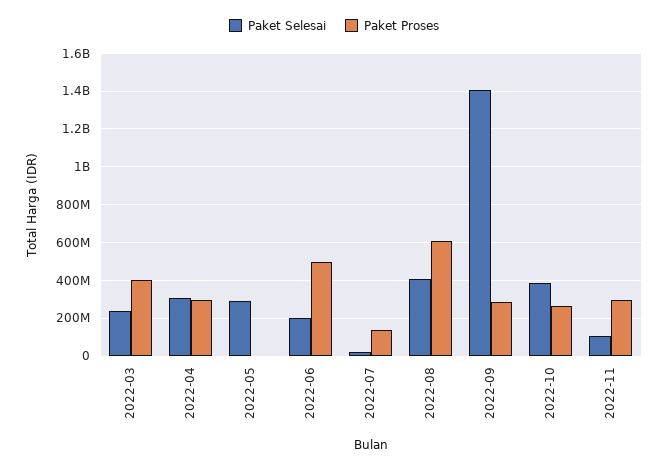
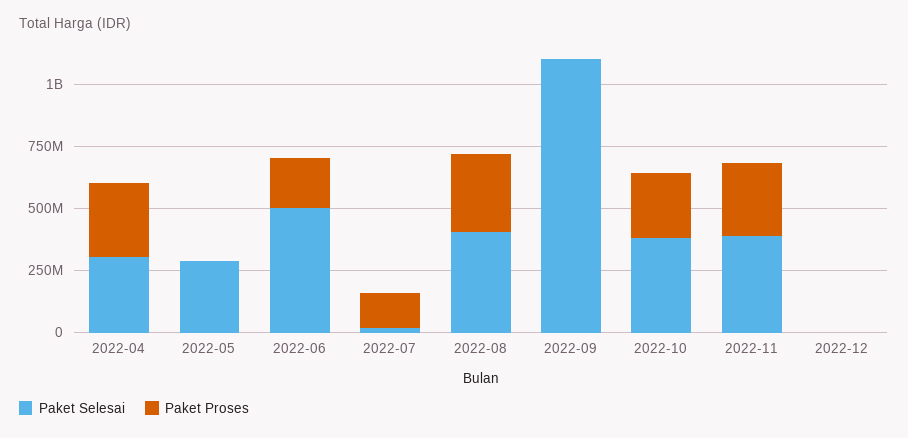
Paket Selesai, 2022-03: 250000000 -> none
Paket Proses, 2022-03: 400000000 -> none
Paket Selesai, 2022-06: 200000000 -> 500000000
Paket Proses, 2022-06: 500000000 -> 200000000
Paket Proses, 2022-08: 600000000 -> 300000000
Paket Selesai, 2022-09: 1400000000 -> 1100000000
Paket Proses, 2022-09: 300000000 -> 0
Paket Selesai, 2022-11: 100000000 -> 400000000
Paket Selesai, 2022-12: none -> 0
Paket Proses, 2022-12: none -> 0

